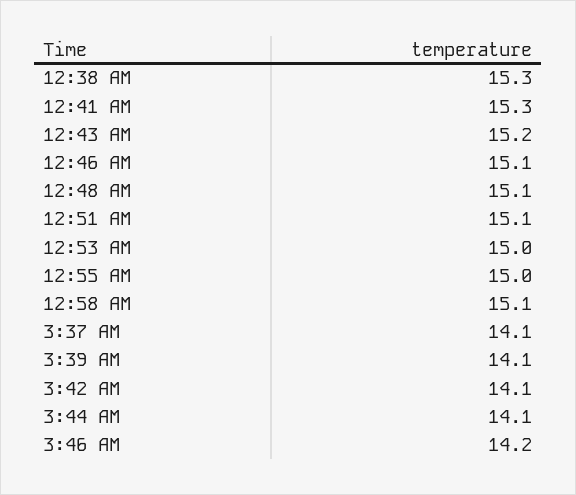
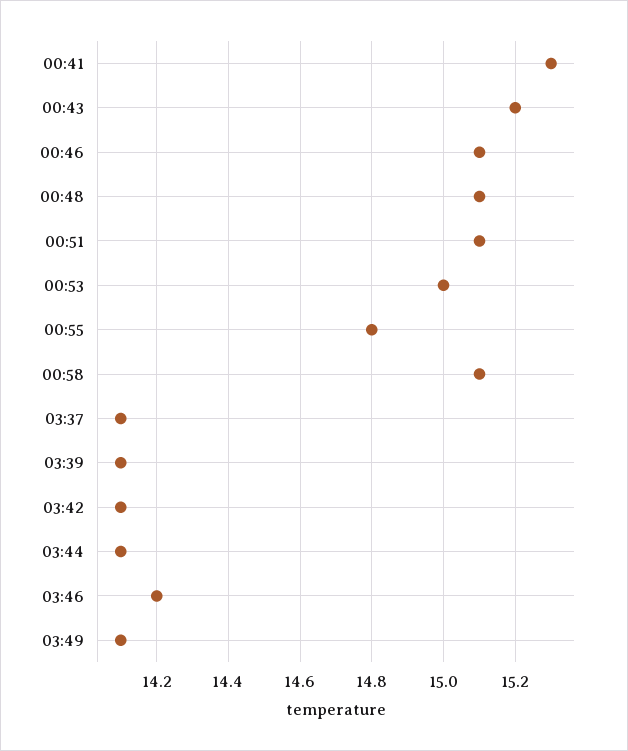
12:38 AM: 15.3 -> none
12:55 AM: 15 -> 14.8
03:49: none -> 14.1

